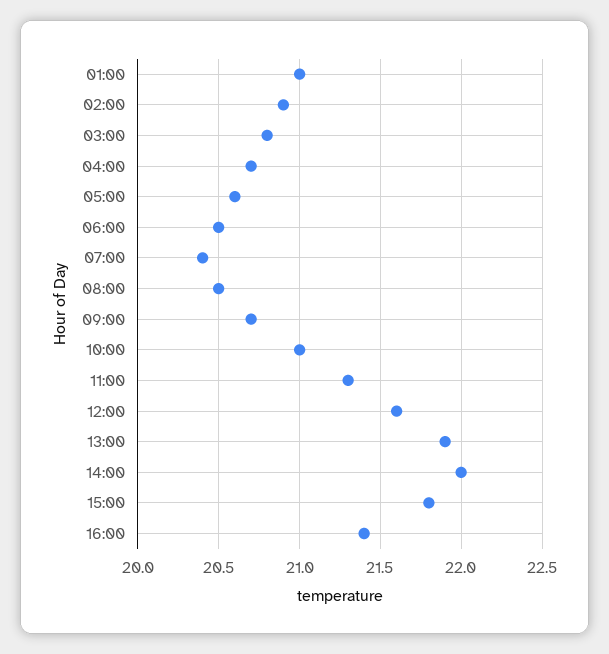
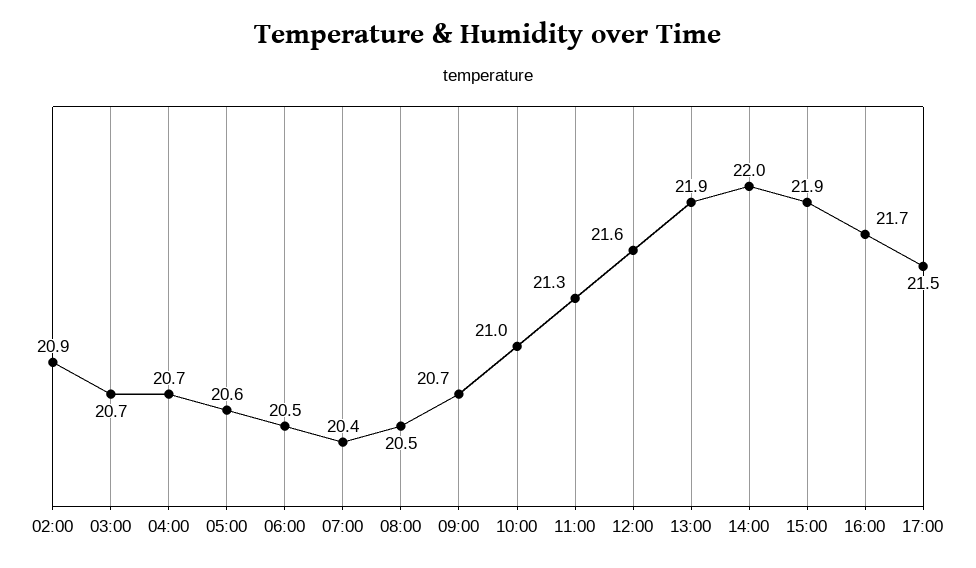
01:00: 21 -> none
03:00: 20.8 -> 20.7
15:00: 21.8 -> 21.9
16:00: 21.4 -> 21.7
17:00: none -> 21.5

